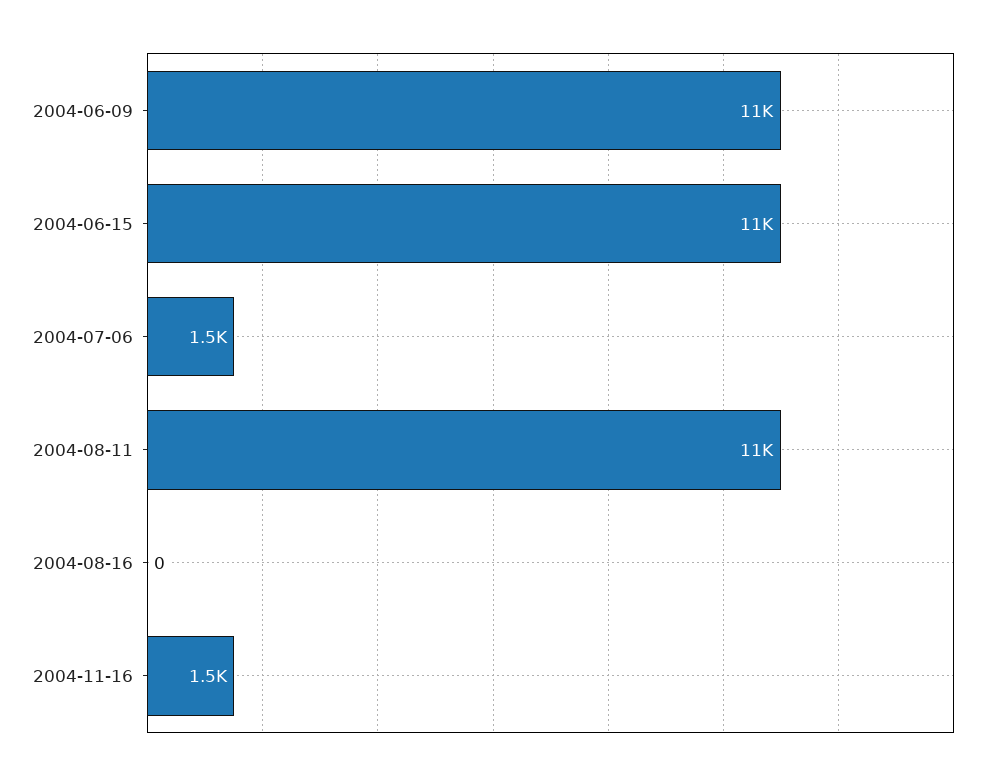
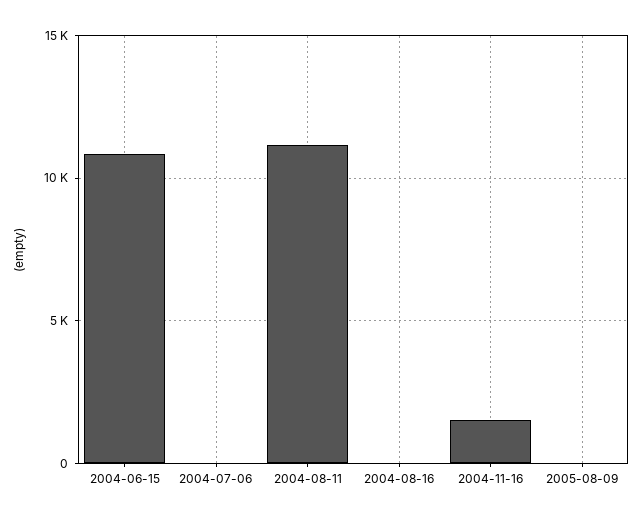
2004-06-09: 11000 -> none
2004-07-06: 1500 -> 0
2005-08-09: none -> 0

